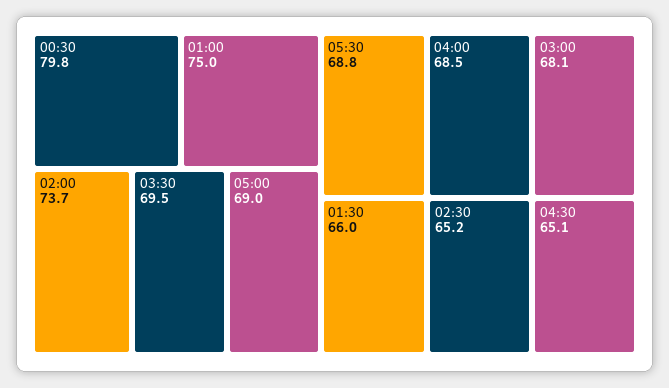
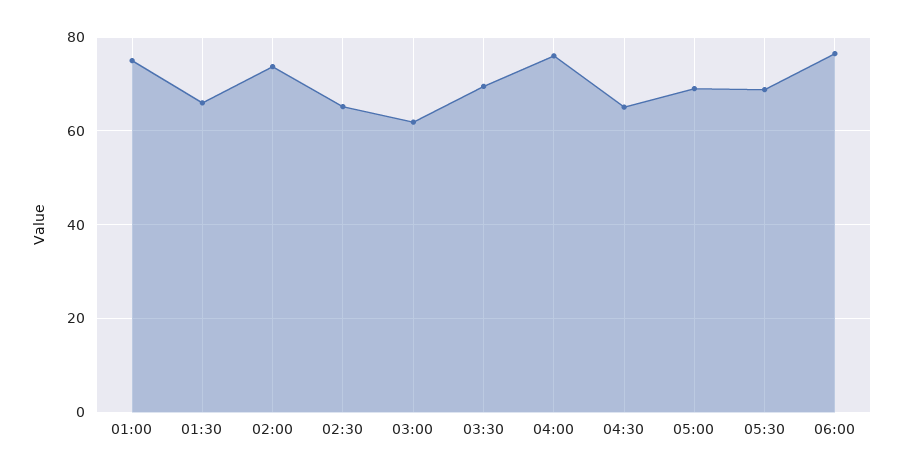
00:30: 79.8 -> none
04:00: 68.5 -> 76
03:00: 68.1 -> 62
06:00: none -> 76

